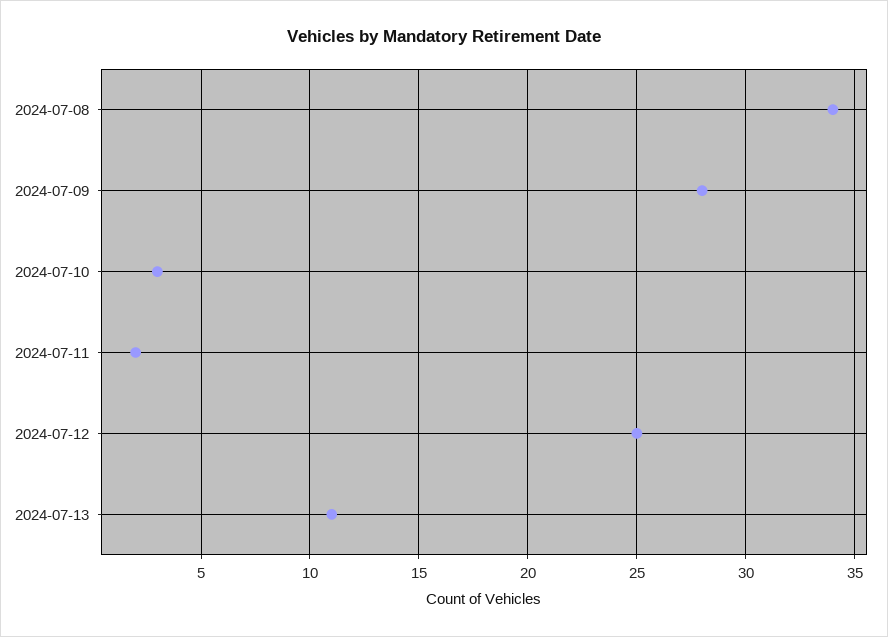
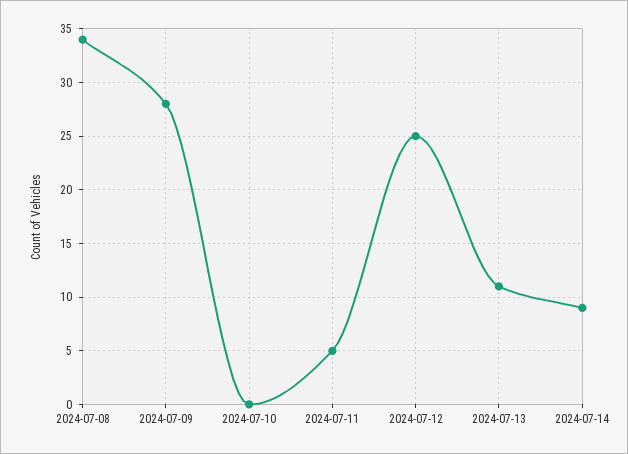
2024-07-10: 3 -> 0
2024-07-11: 2 -> 5
2024-07-14: none -> 9

